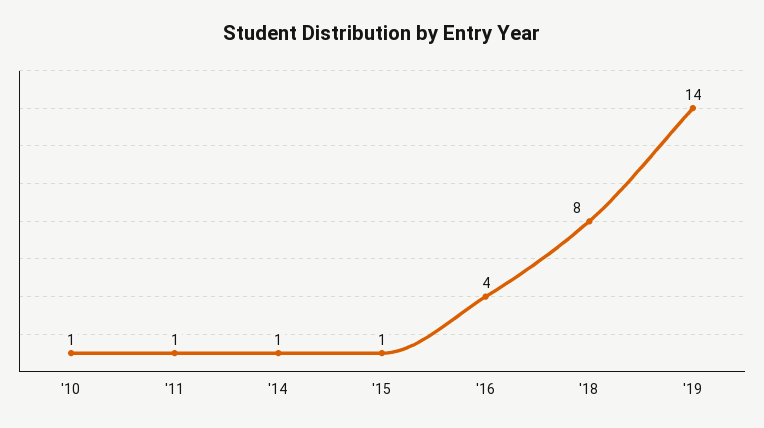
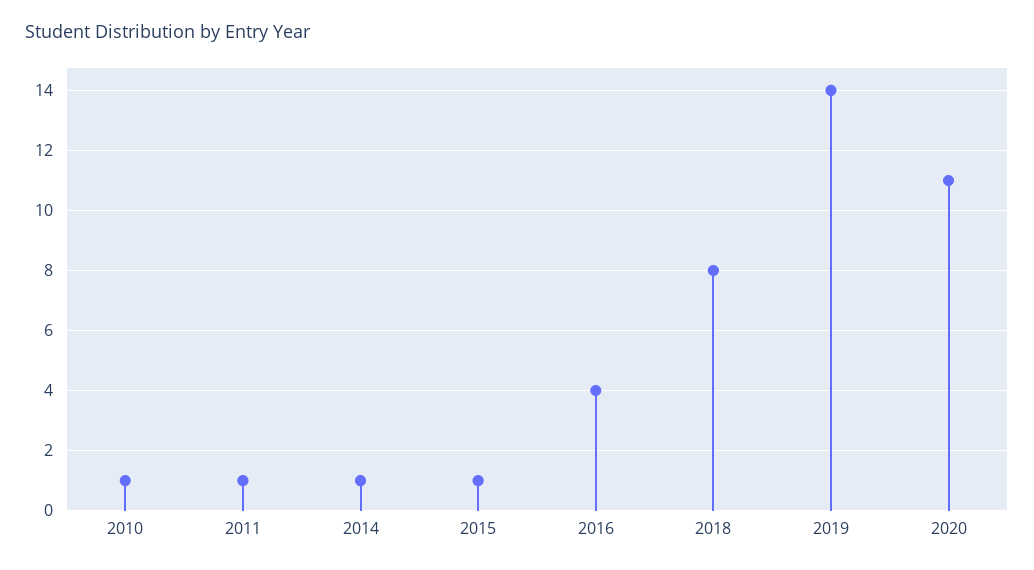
2020: none -> 11

